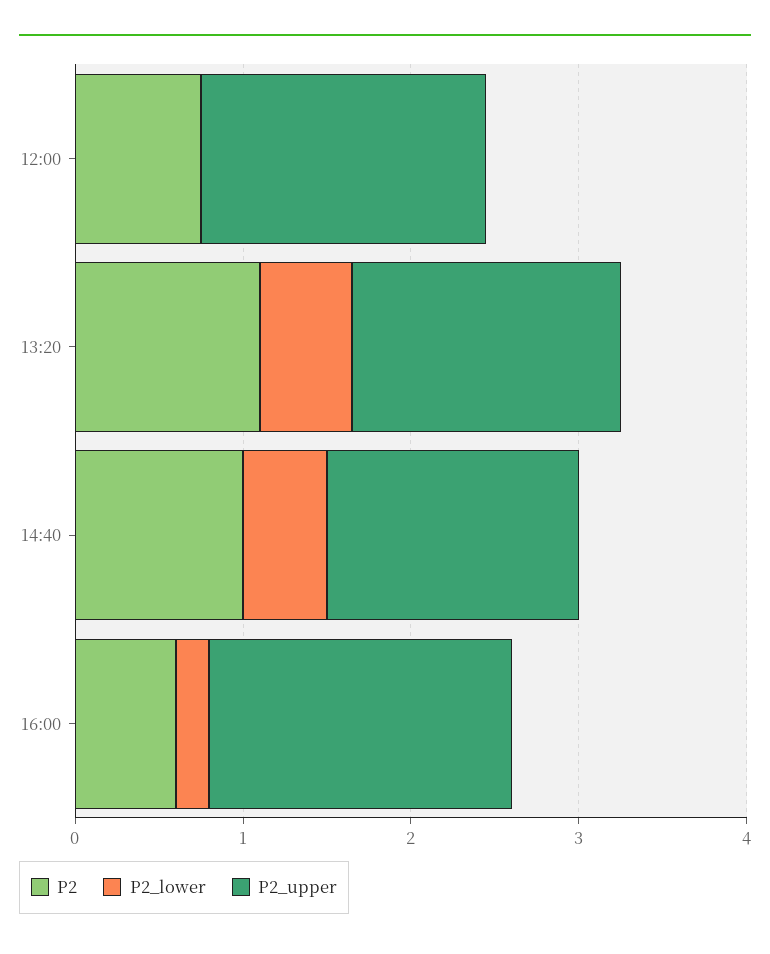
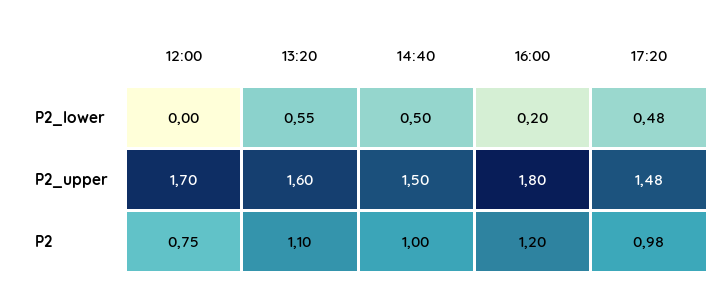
P2, 16:00: 0.6 -> 1.2
P2_lower, 17:20: none -> 0.48
P2_upper, 17:20: none -> 1.48
P2, 17:20: none -> 0.98

